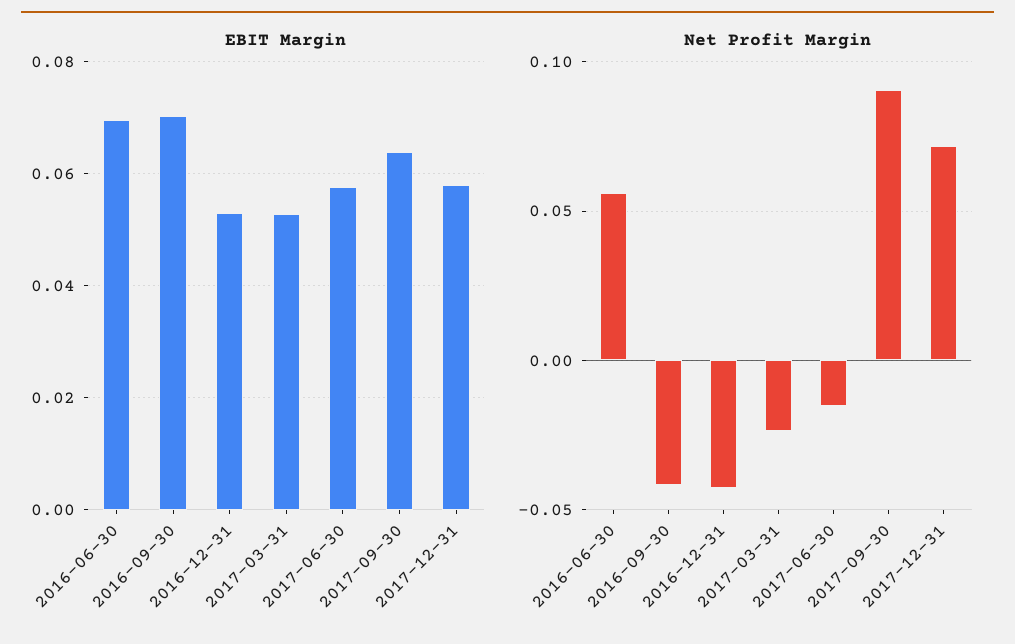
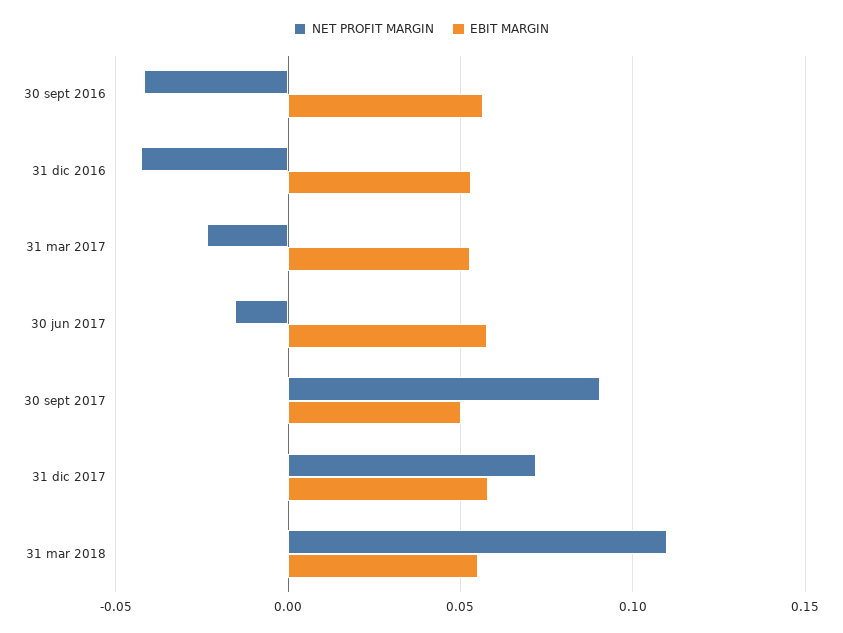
EBIT Margin, 2016-06-30: 0.07 -> none
EBIT Margin, 2016-09-30: 0.07 -> 0.055
EBIT Margin, 2017-09-30: 0.064 -> 0.05
Net Profit Margin, 2016-06-30: 0.055 -> none
Net Profit Margin, 31 mar 2018: none -> 0.11
EBIT Margin, 31 mar 2018: none -> 0.055

